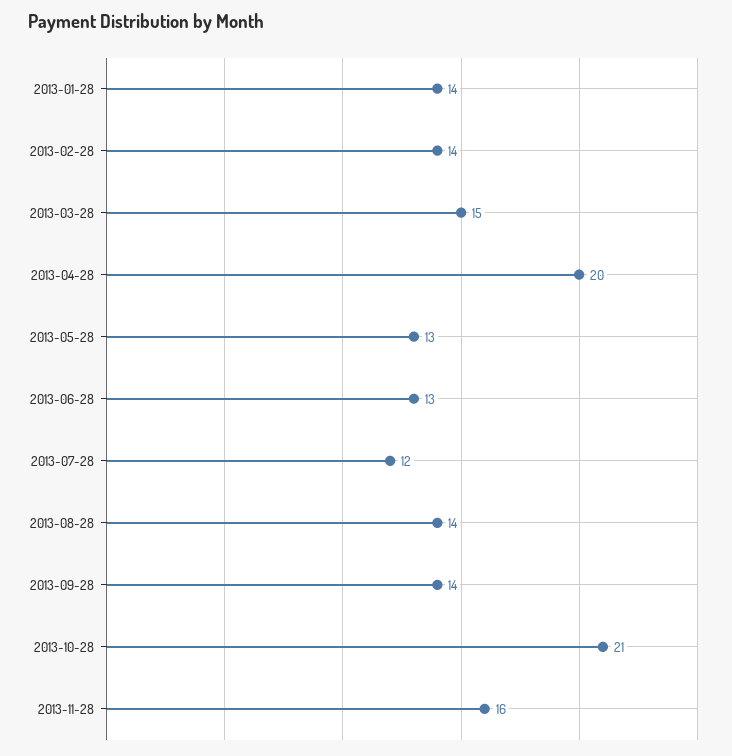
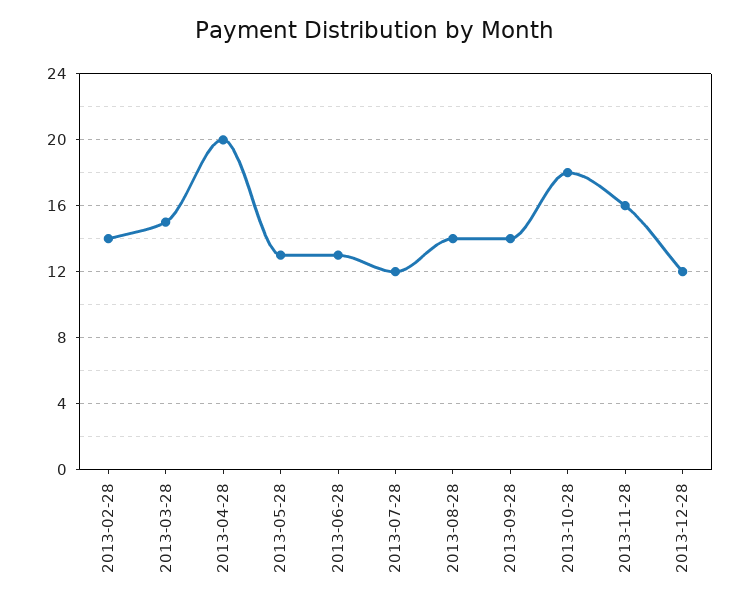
2013-01-28: 14 -> none
2013-10-28: 21 -> 18
2013-12-28: none -> 12

